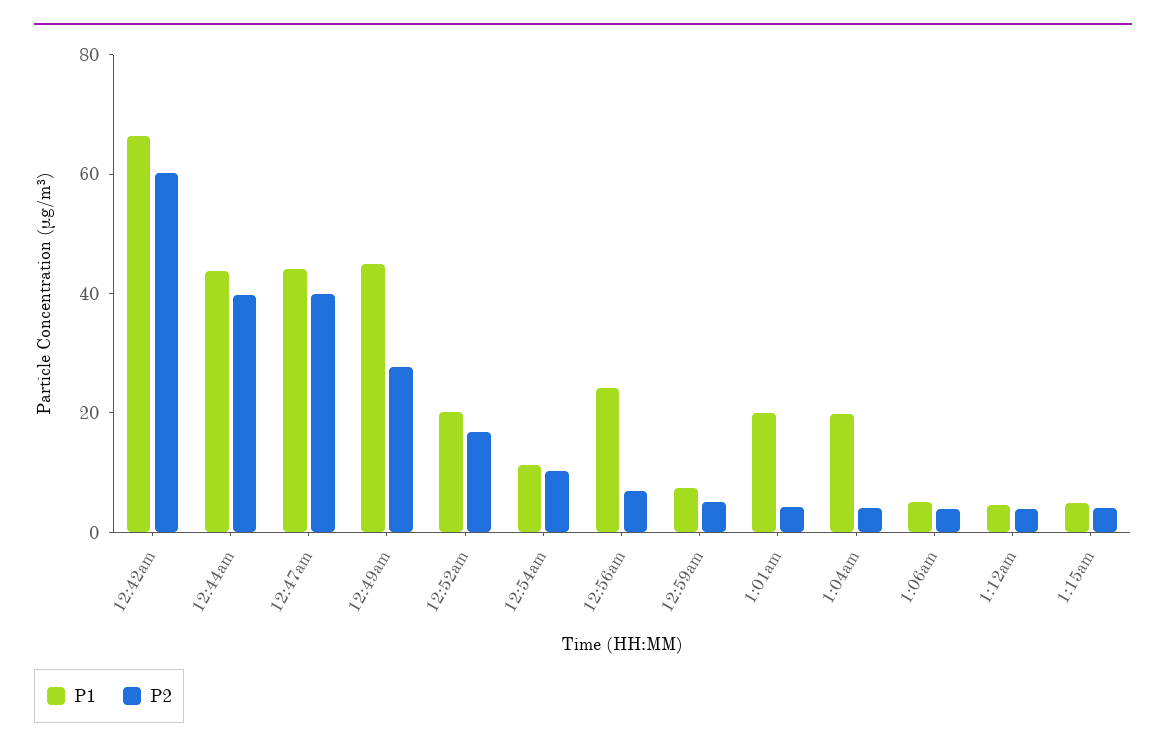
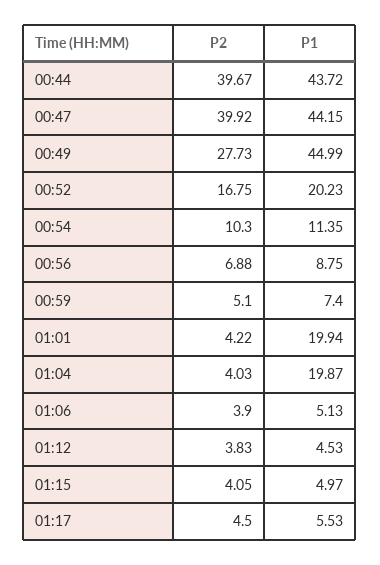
P1, 12:42am: 65 -> none
P2, 12:42am: 60 -> none
P1, 12:56am: 25 -> 8.75
P2, 01:17: none -> 4.5
P1, 01:17: none -> 5.53

